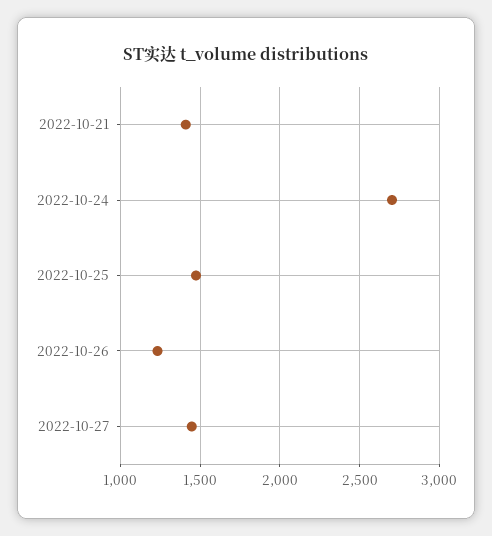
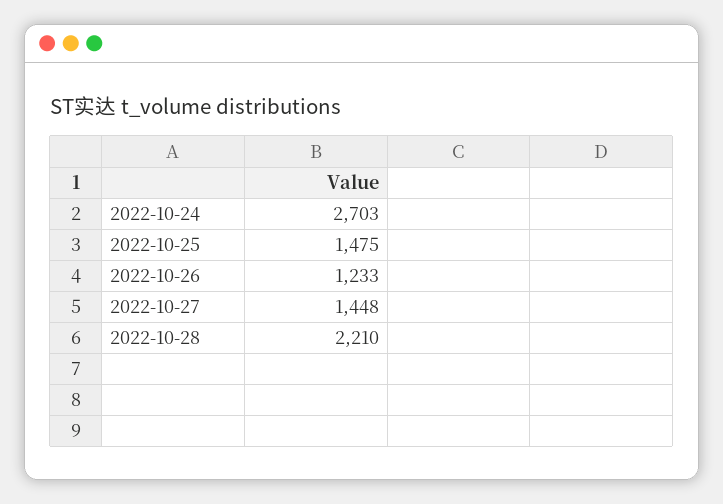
2022-10-21: 1400 -> none
2022-10-28: none -> 2210

